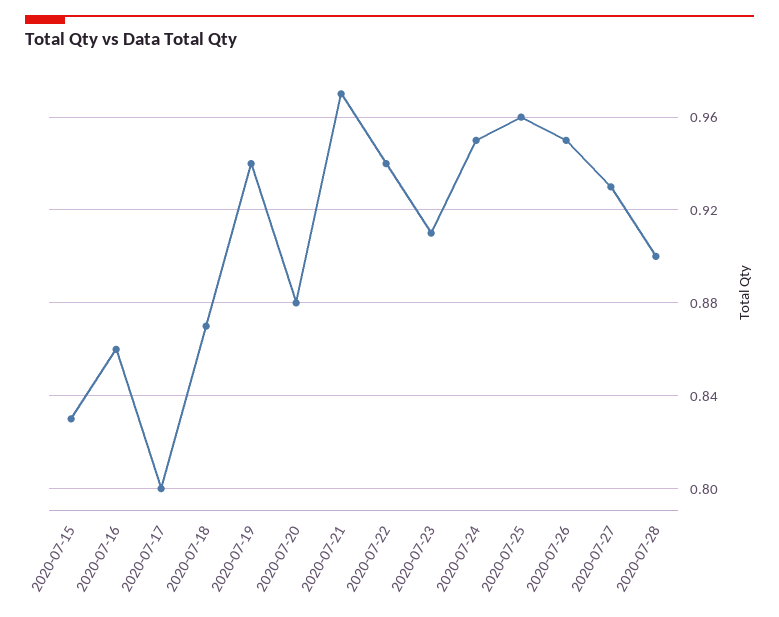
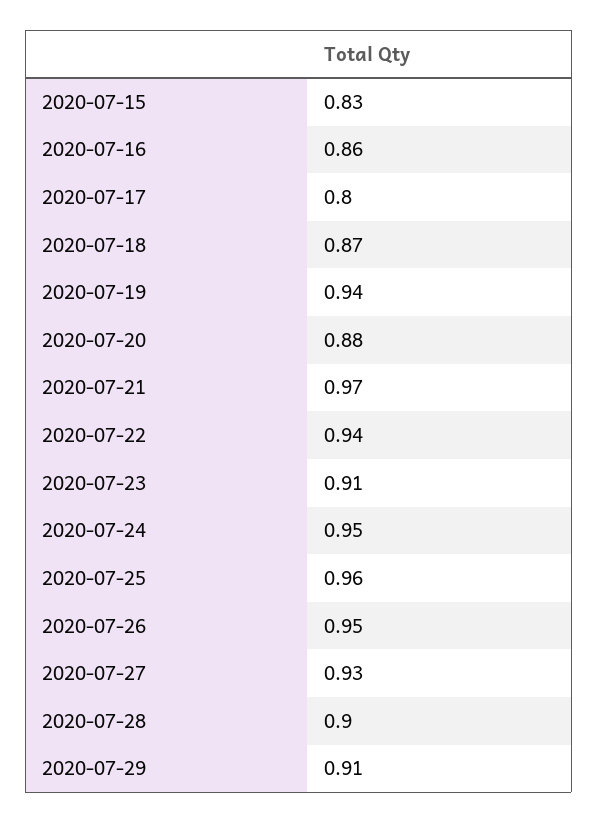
2020-07-29: none -> 0.91

